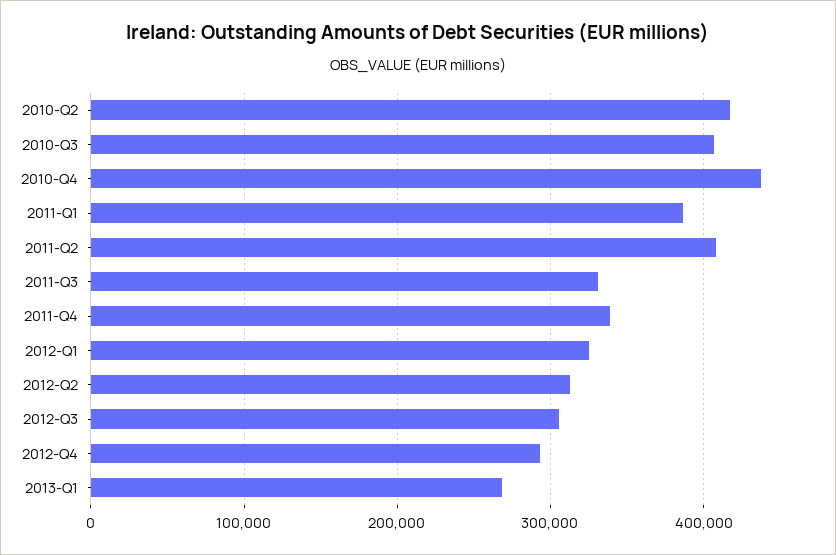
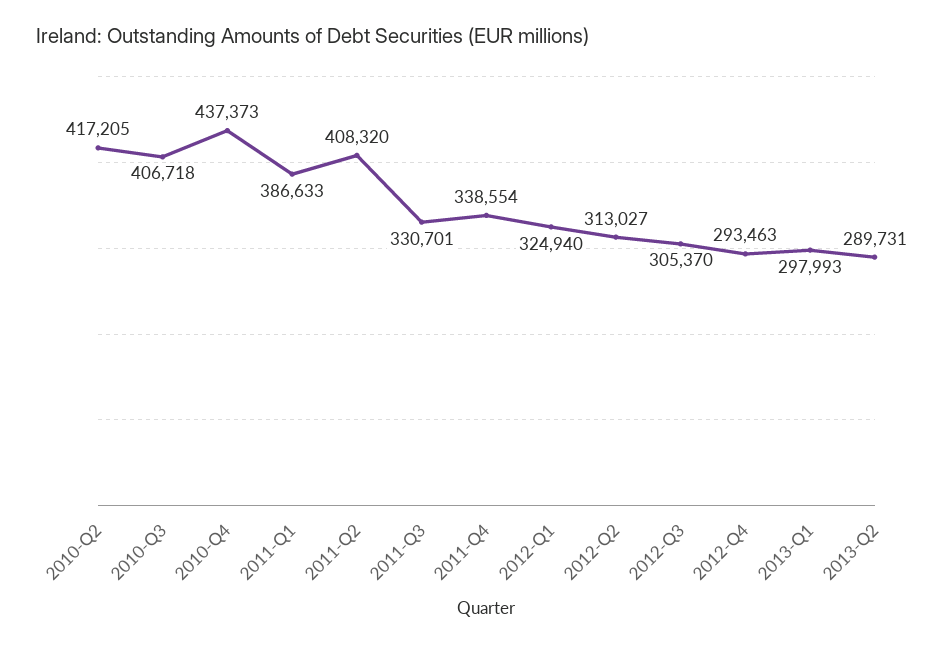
2013-Q1: 270000 -> 297993
2013-Q2: none -> 289731

